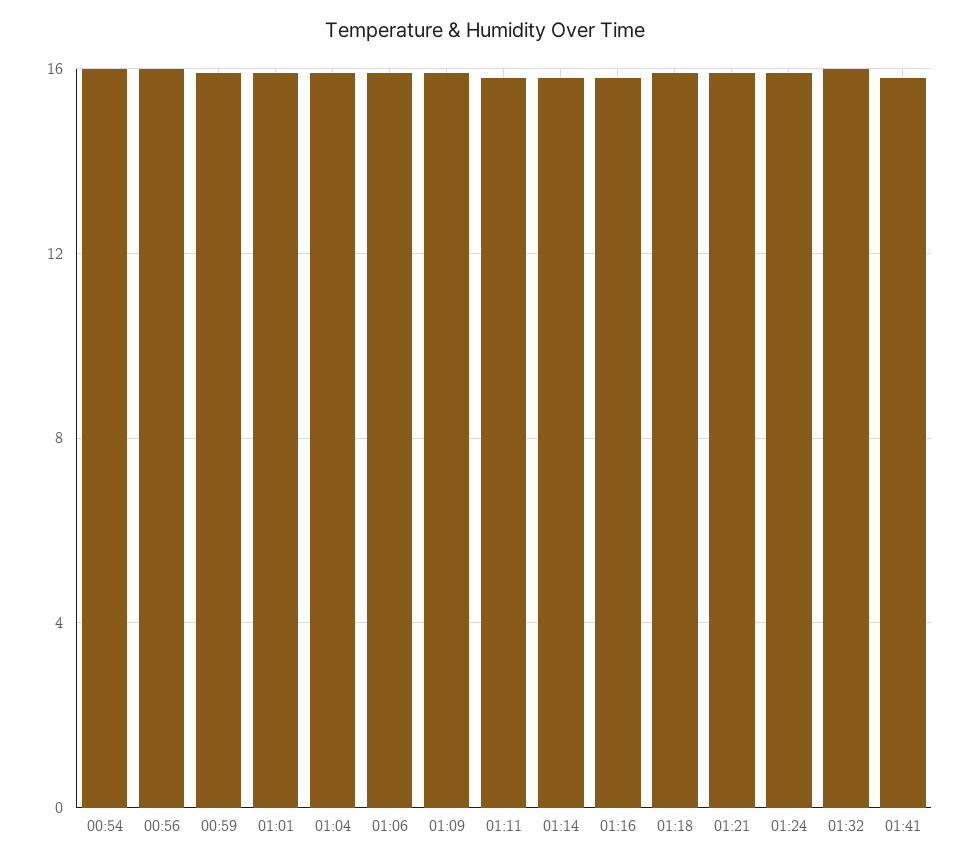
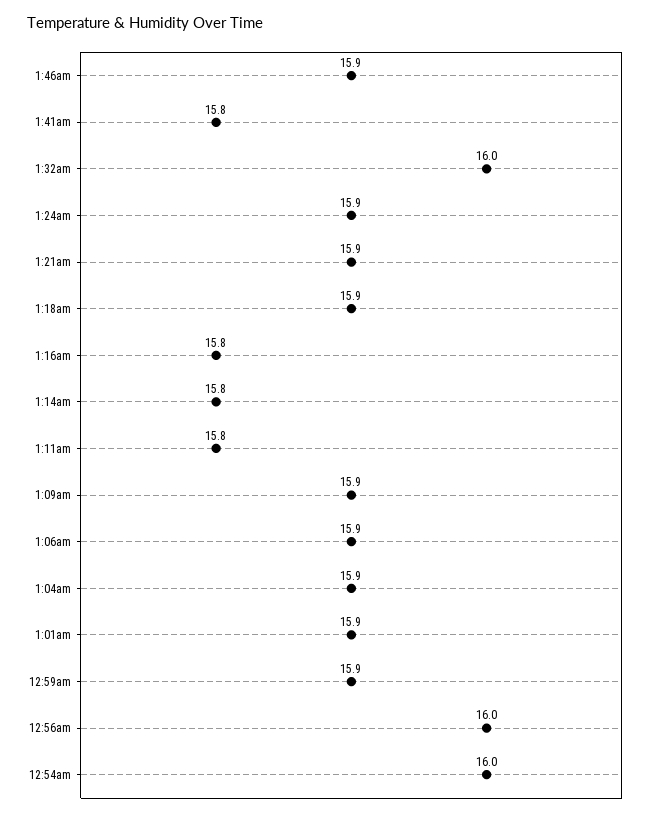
1:46am: none -> 15.9

